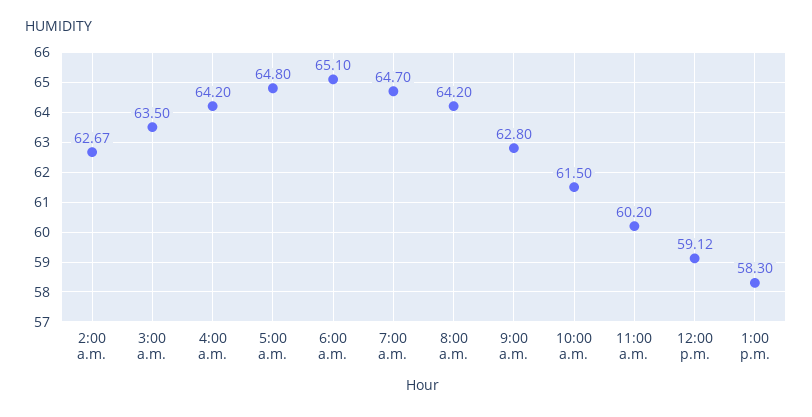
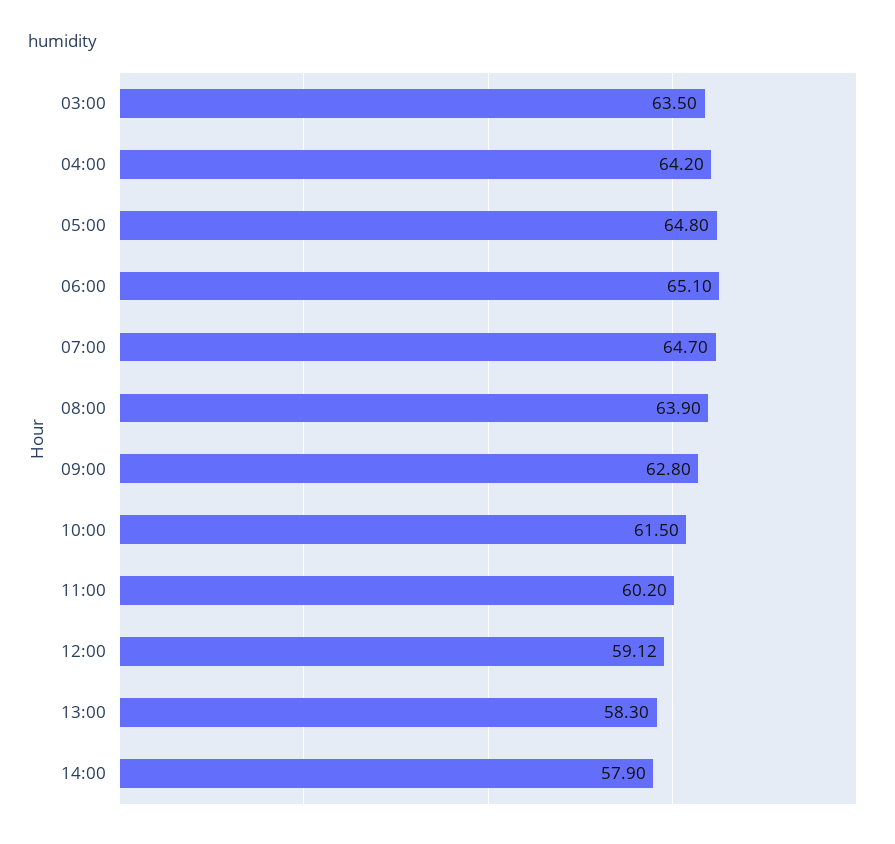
2:00 a.m.: 62.67 -> none
8:00 a.m.: 64.2 -> 63.9
14:00: none -> 57.9

